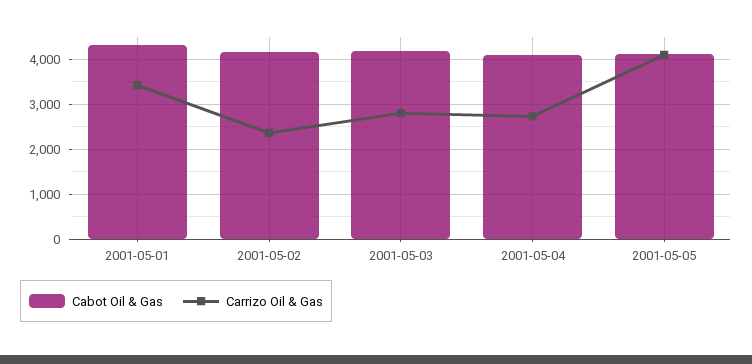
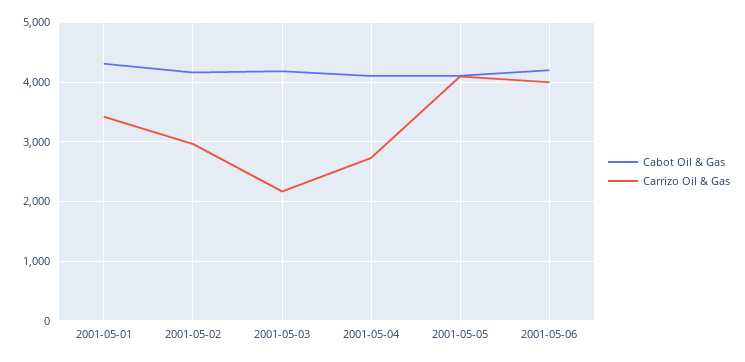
Carrizo Oil & Gas, 2001-05-02: 2400 -> 3000
Carrizo Oil & Gas, 2001-05-03: 2800 -> 2200
Cabot Oil & Gas, 2001-05-06: none -> 4200
Carrizo Oil & Gas, 2001-05-06: none -> 4000

